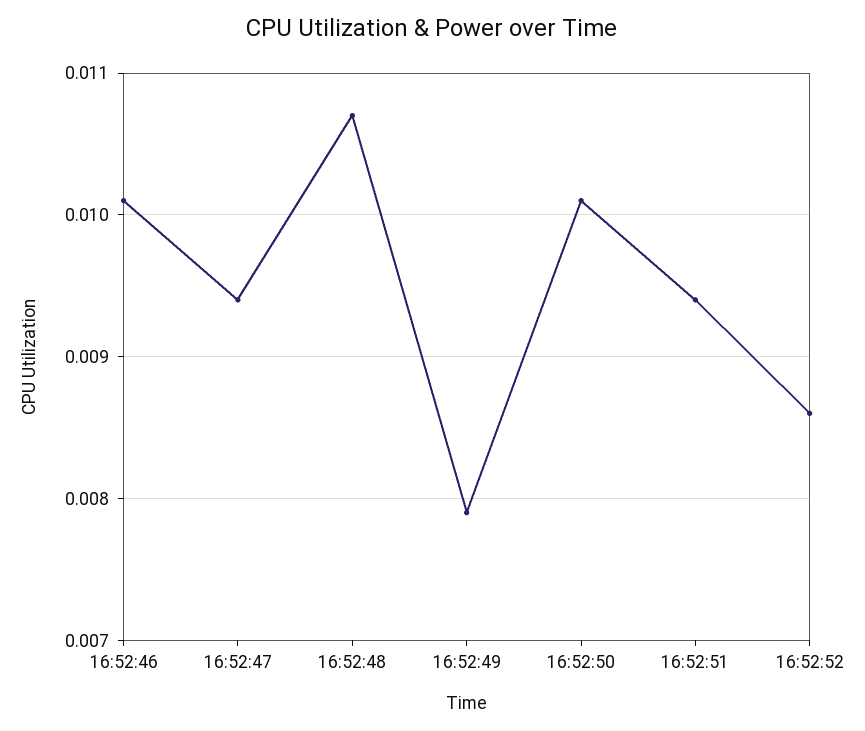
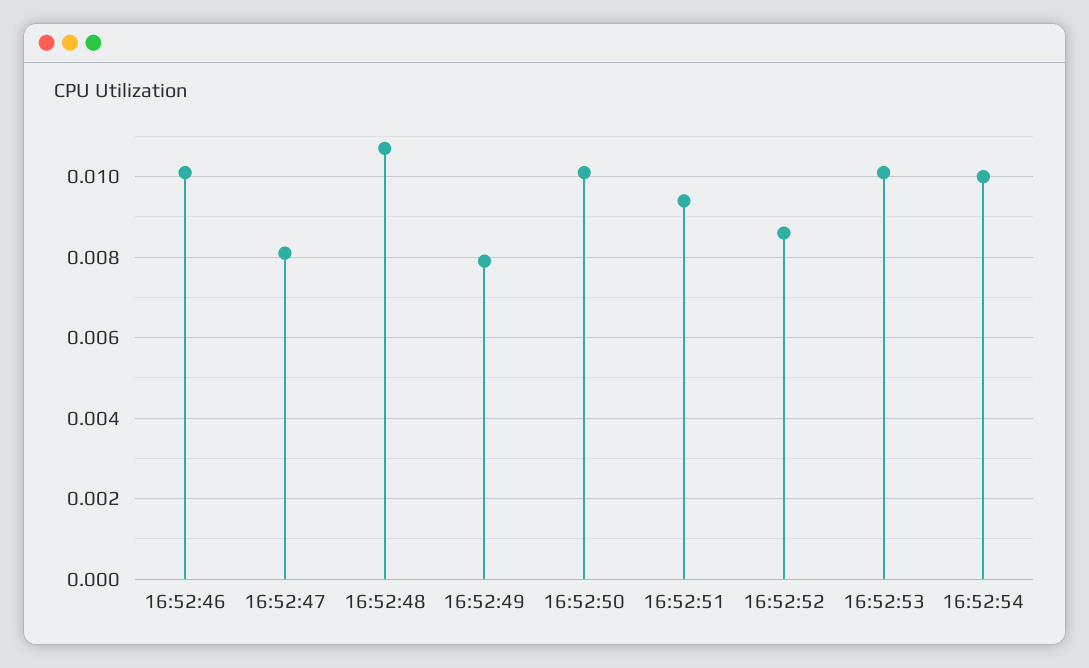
16:52:47: 0.0094 -> 0.008
16:52:53: none -> 0.01
16:52:54: none -> 0.01

